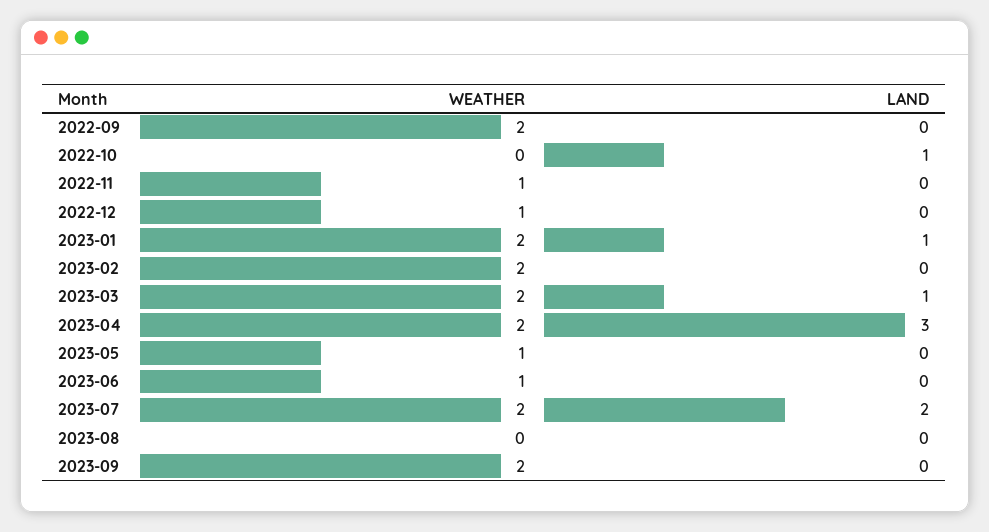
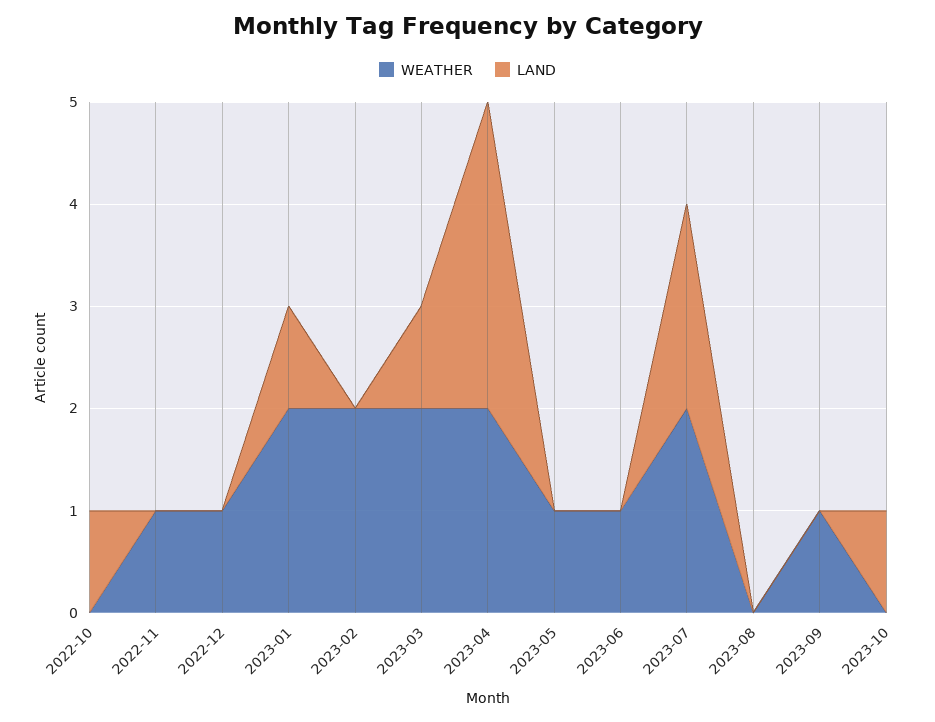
WEATHER, 2022-09: 2 -> none
LAND, 2022-09: 0 -> none
WEATHER, 2023-09: 2 -> 1
WEATHER, 2023-10: none -> 0
LAND, 2023-10: none -> 1

